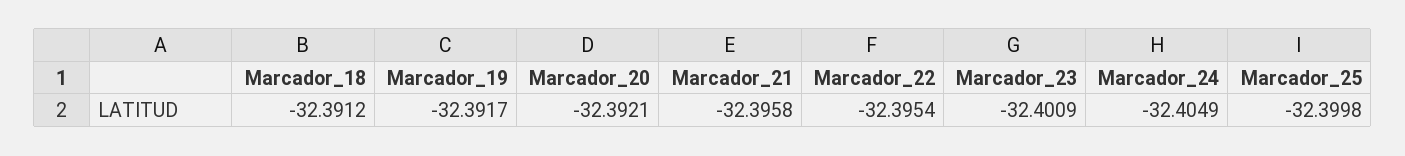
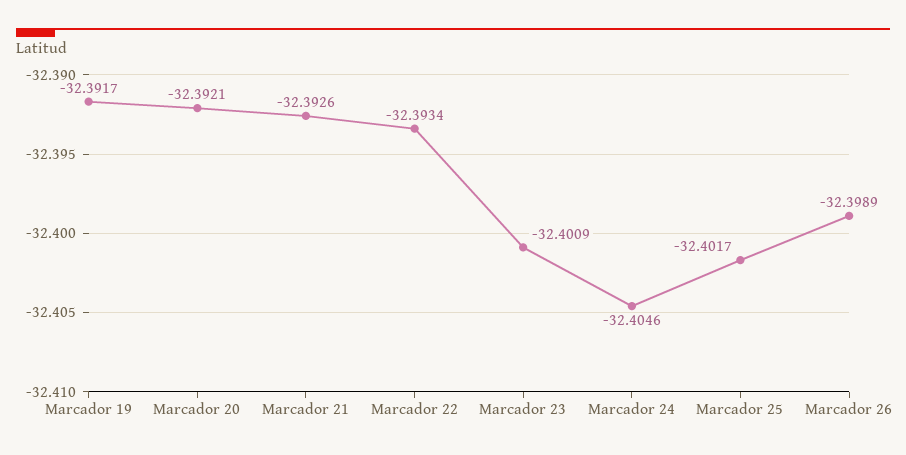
Marcador_18: -32.3912 -> none
Marcador_21: -32.3958 -> -32.3926
Marcador_22: -32.3954 -> -32.3934
Marcador_24: -32.4049 -> -32.4046
Marcador_25: -32.3998 -> -32.4017
Marcador 26: none -> -32.3989

